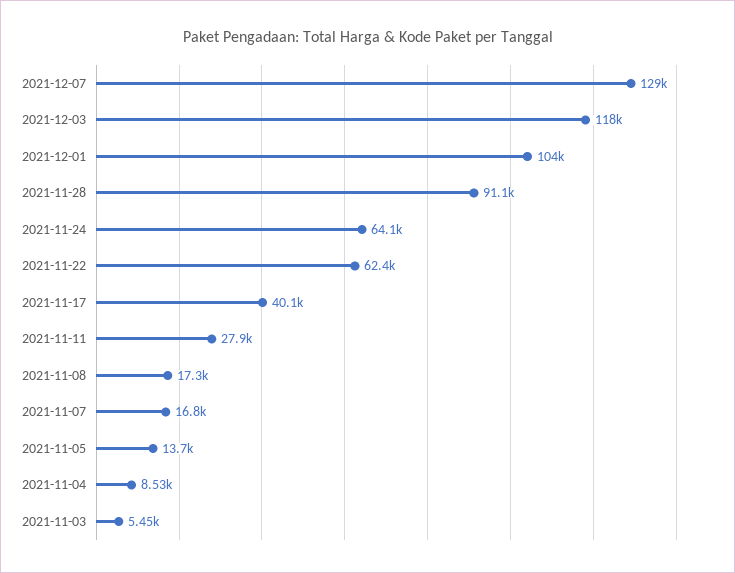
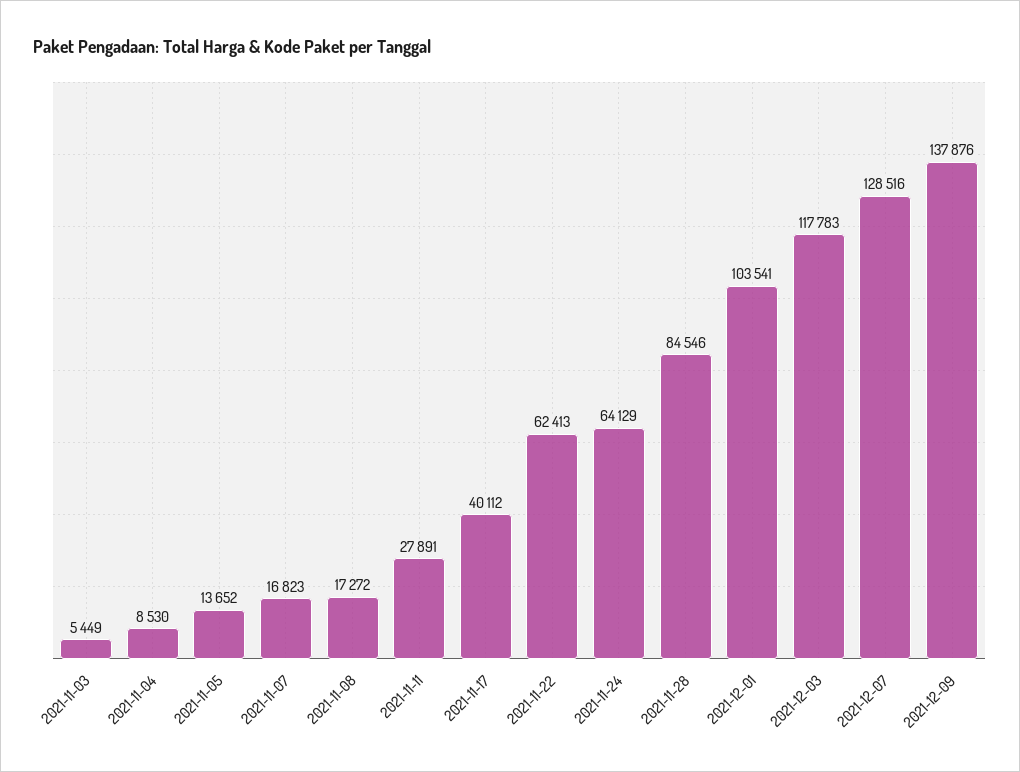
2021-11-28: 91100 -> 84546
2021-12-09: none -> 137876

